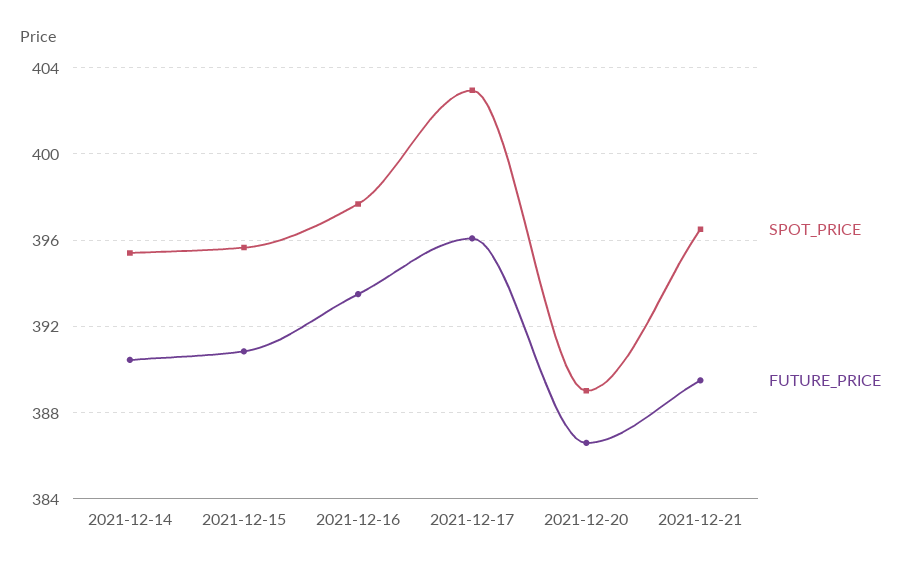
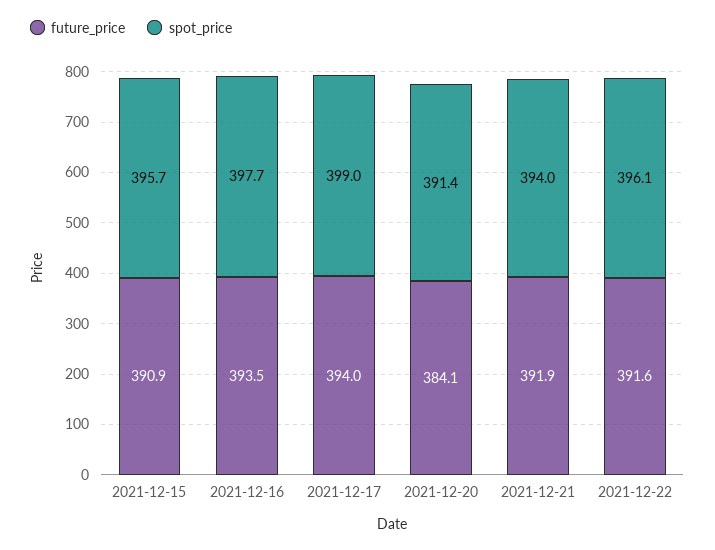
SPOT_PRICE, 2021-12-14: 395.5 -> none
FUTURE_PRICE, 2021-12-14: 390.5 -> none
SPOT_PRICE, 2021-12-17: 403 -> 399
FUTURE_PRICE, 2021-12-17: 396 -> 394
SPOT_PRICE, 2021-12-20: 389 -> 391.4
FUTURE_PRICE, 2021-12-20: 386.5 -> 384.1
SPOT_PRICE, 2021-12-21: 396.5 -> 394
FUTURE_PRICE, 2021-12-21: 389.5 -> 391.9
FUTURE_PRICE, 2021-12-22: none -> 391.6
SPOT_PRICE, 2021-12-22: none -> 396.1

